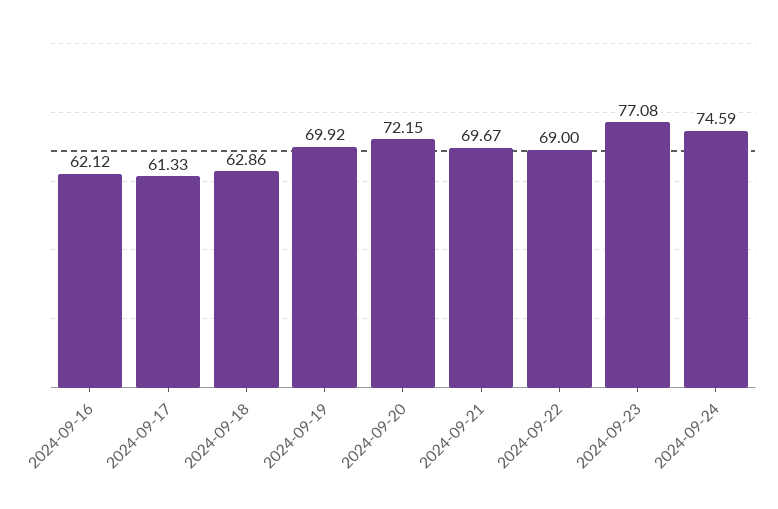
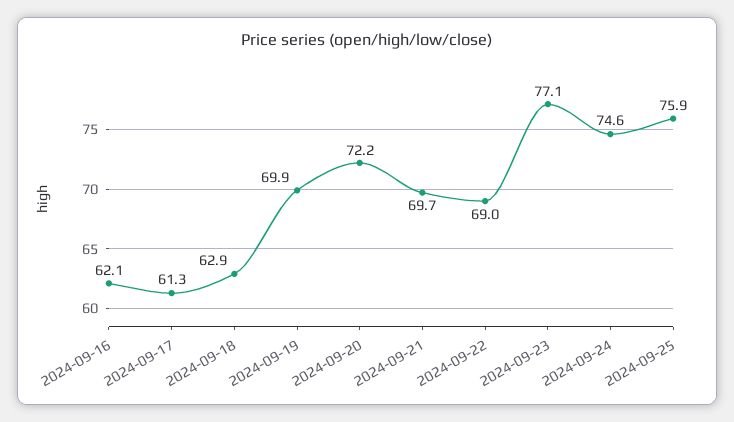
2024-09-25: none -> 75.9

